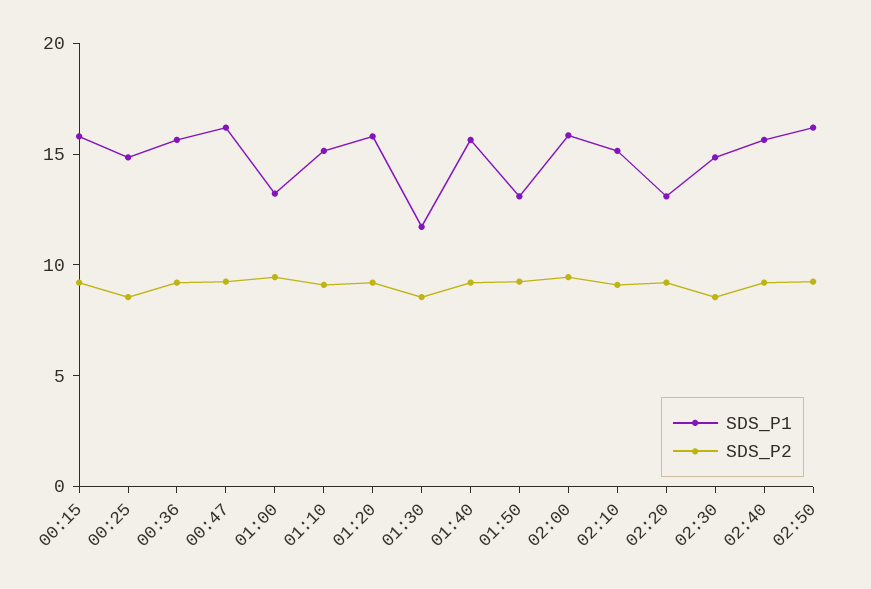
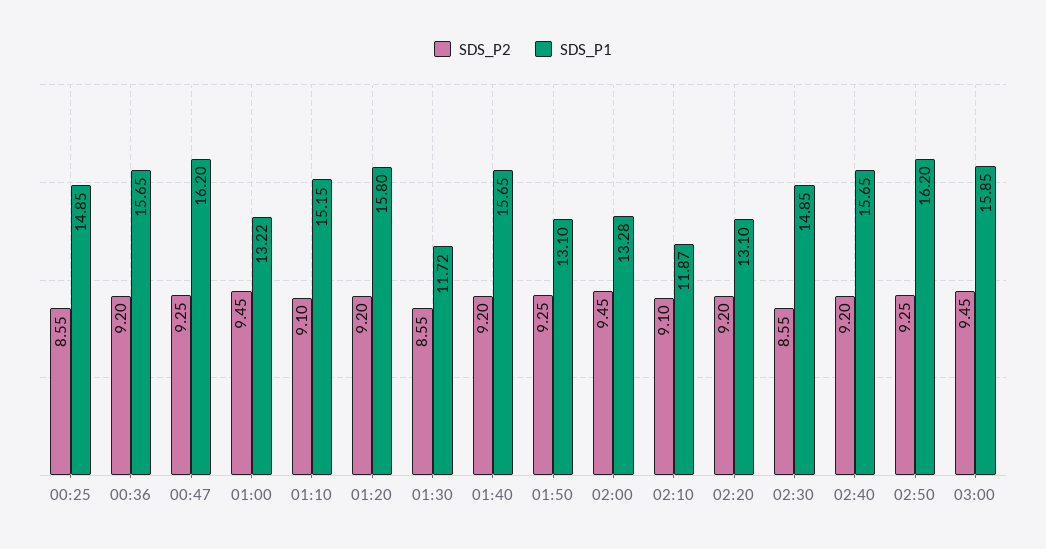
SDS_P1, 00:15: 16 -> none
SDS_P2, 00:15: 9 -> none
SDS_P1, 02:00: 16 -> 13.28
SDS_P1, 02:10: 15 -> 11.87
SDS_P2, 03:00: none -> 9.45
SDS_P1, 03:00: none -> 15.85

